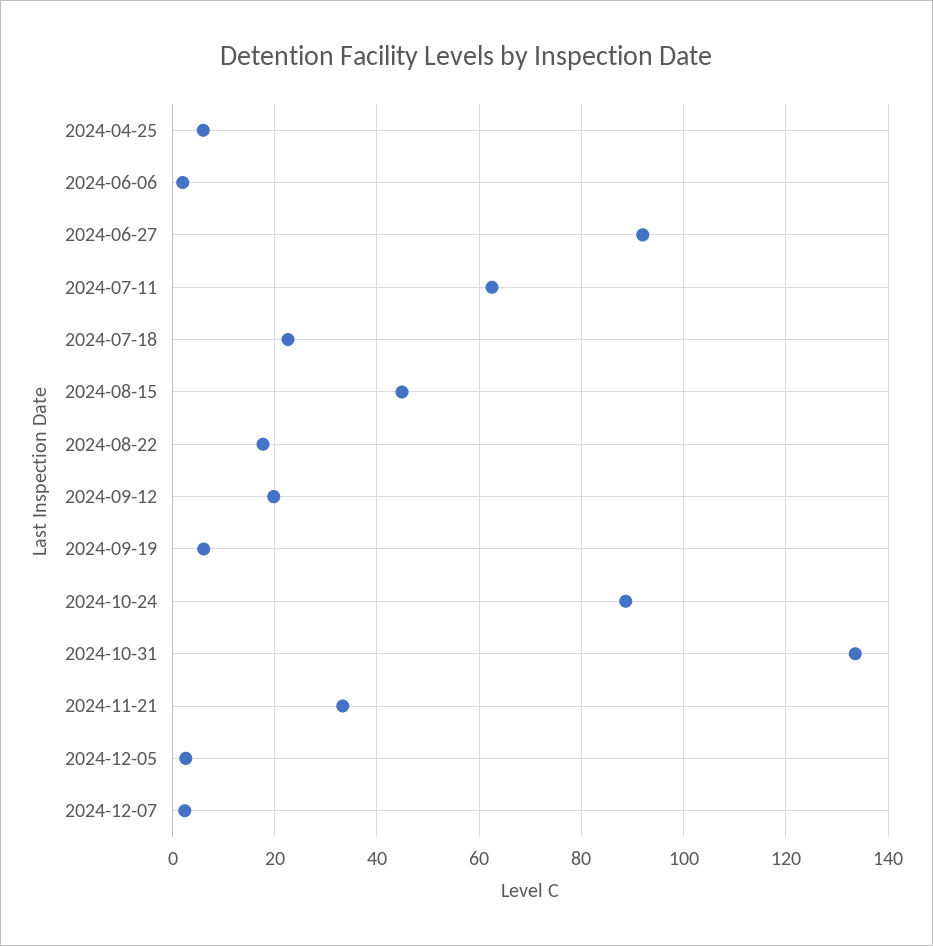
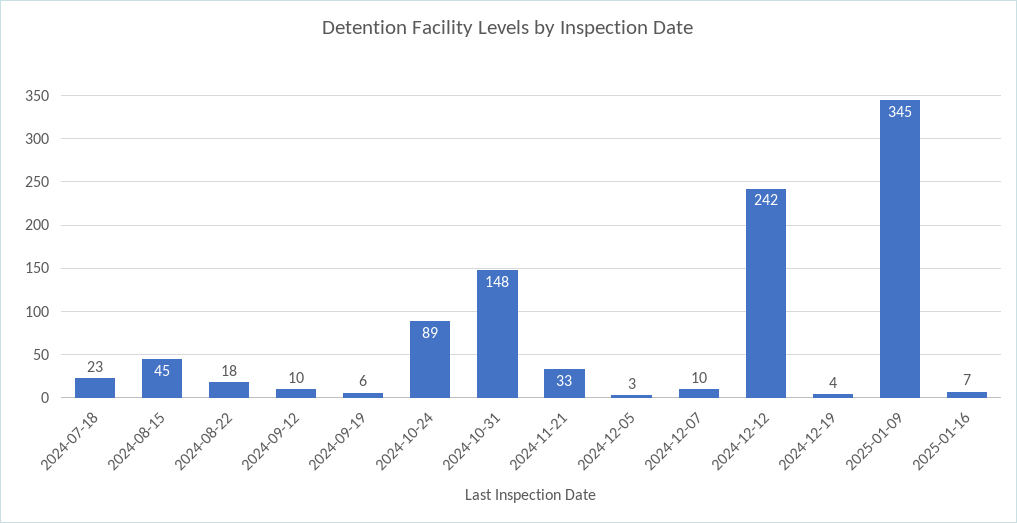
2024-04-25: 6 -> none
2024-06-06: 2 -> none
2024-06-27: 92 -> none
2024-07-11: 62 -> none
2024-09-12: 20 -> 10
2024-10-31: 134 -> 148
2024-12-07: 2 -> 10
2024-12-12: none -> 242
2024-12-19: none -> 4
2025-01-09: none -> 345
2025-01-16: none -> 7

